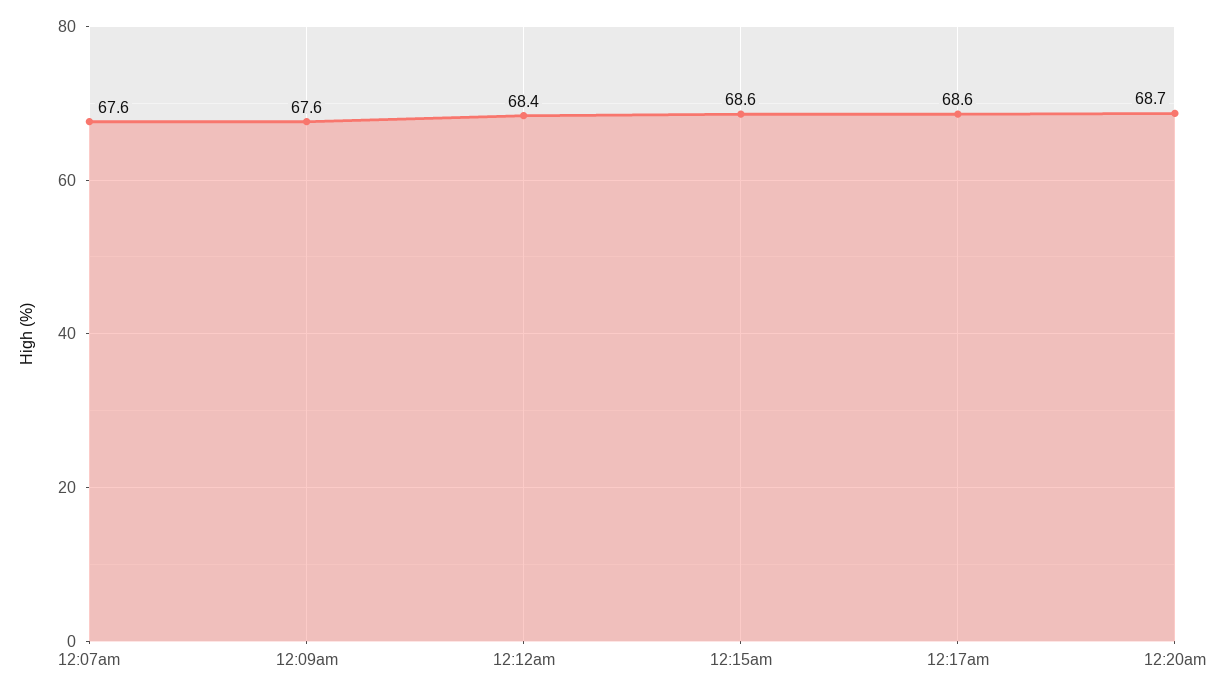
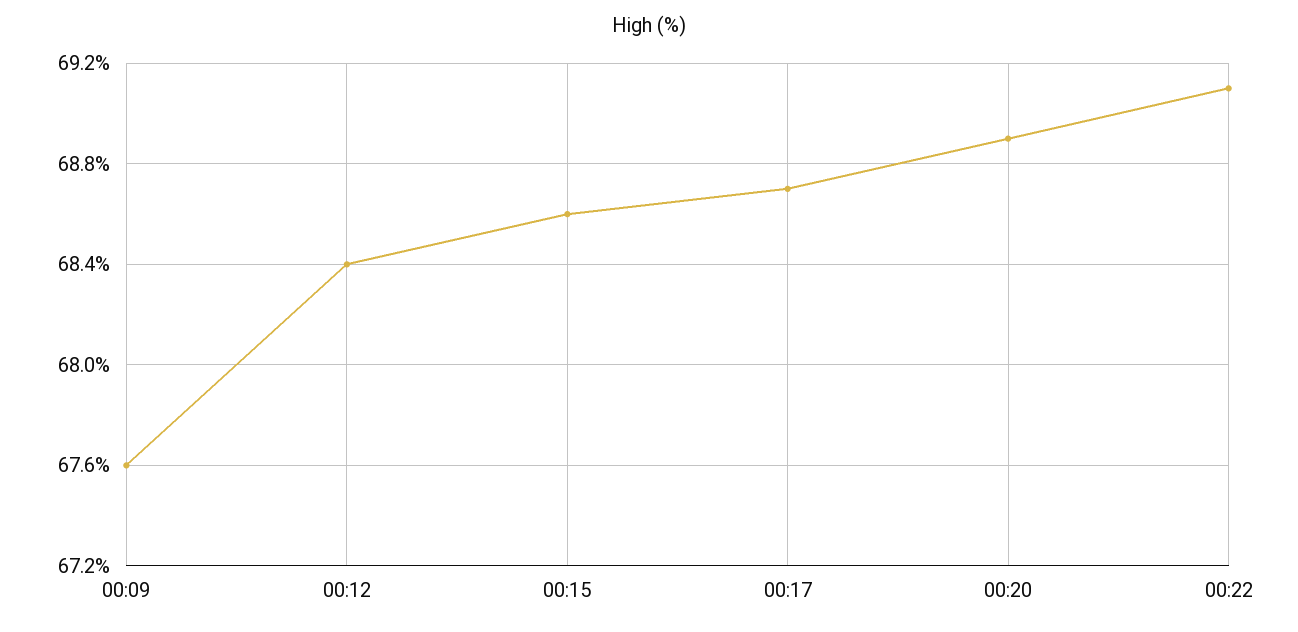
12:07am: 67.6 -> none
12:17am: 68.6 -> 68.7
12:20am: 68.7 -> 68.9
00:22: none -> 69.1

